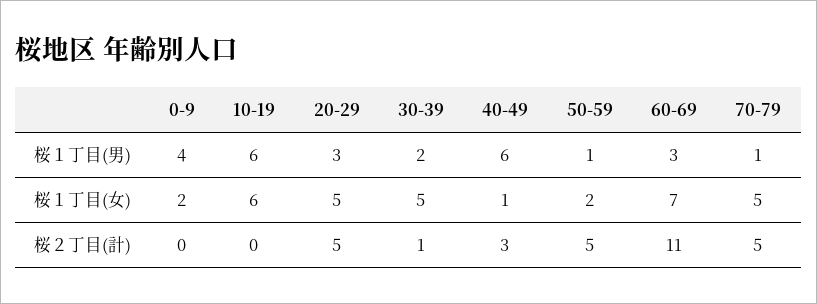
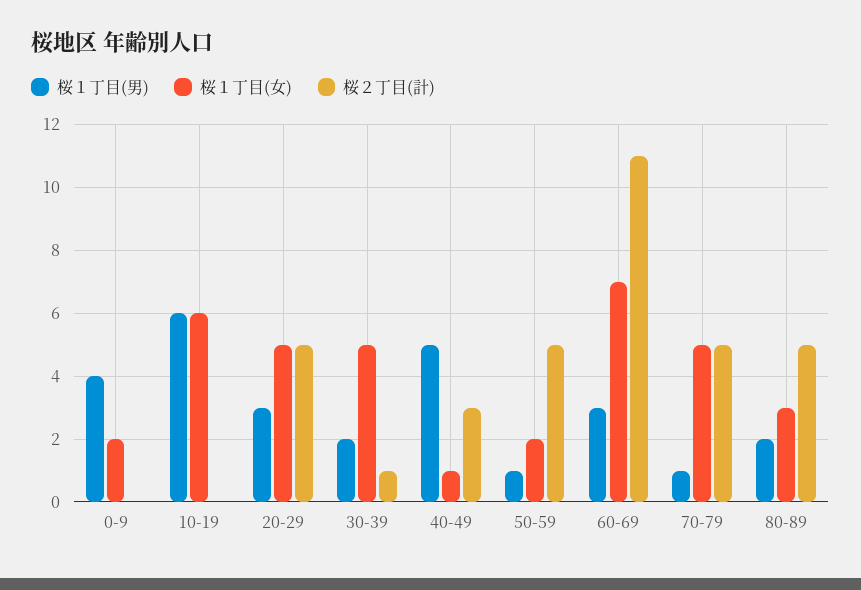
桜１丁目(男), 40-49: 6 -> 5
桜１丁目(男), 80-89: none -> 2
桜１丁目(女), 80-89: none -> 3
桜２丁目(計), 80-89: none -> 5

